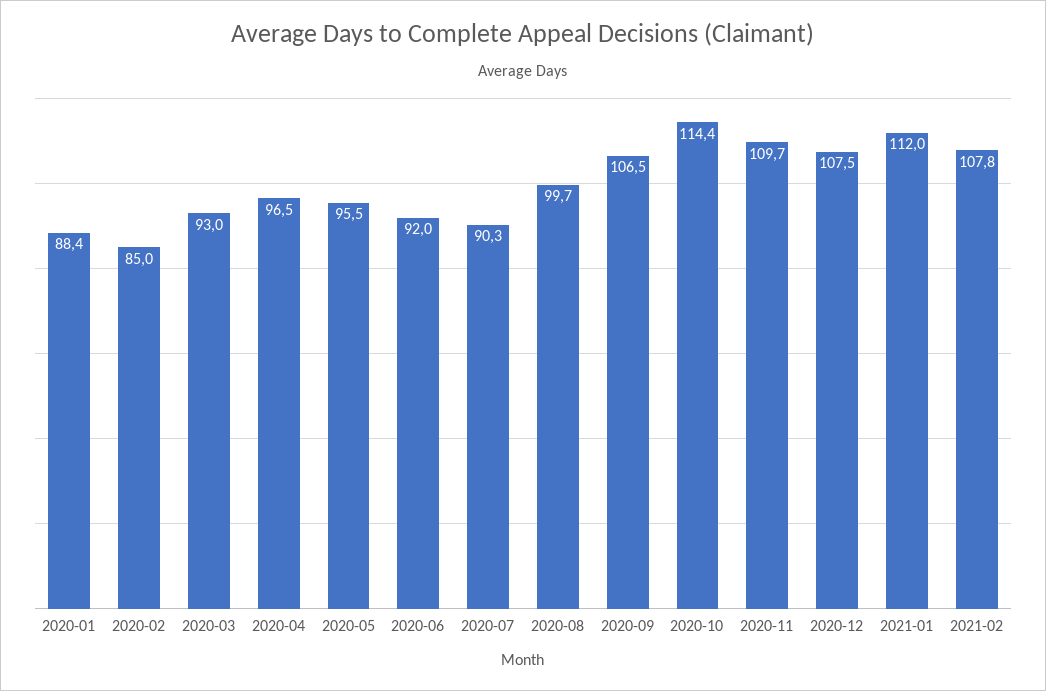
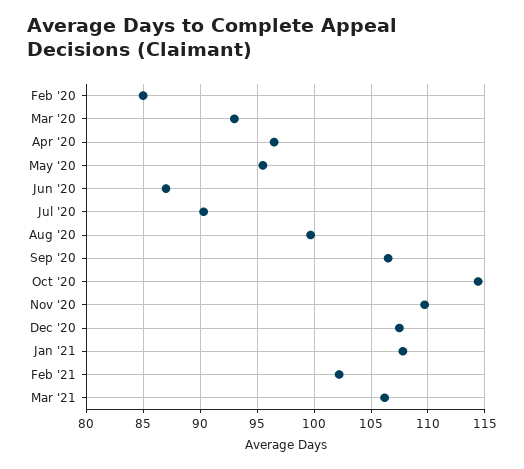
2020-01: 88.4 -> none
2020-06: 92 -> 87
2021-01: 112 -> 108
2021-02: 107.8 -> 102
Mar '21: none -> 106

